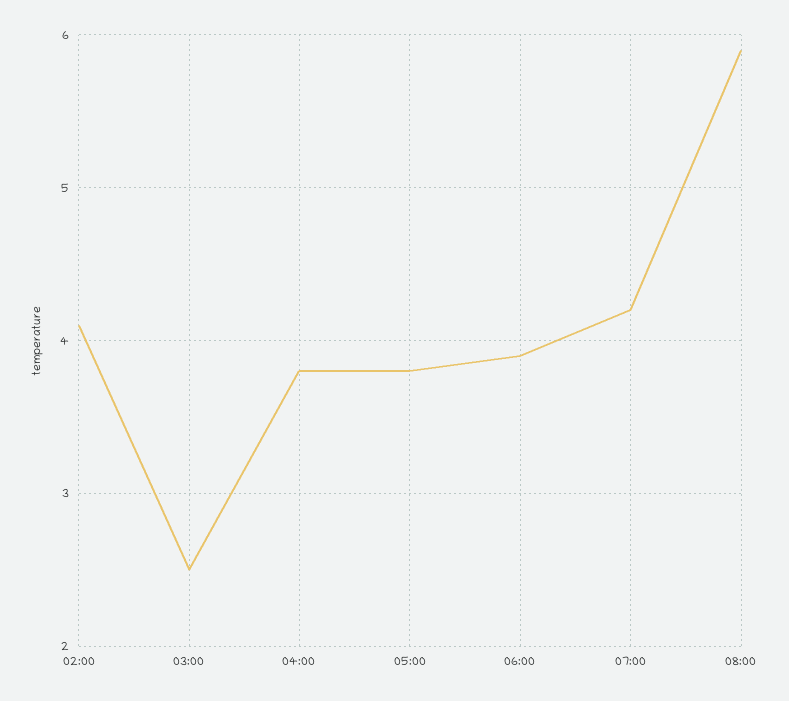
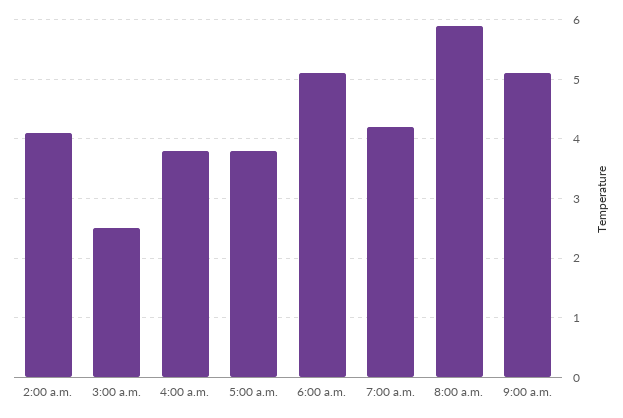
06:00: 3.9 -> 5
9:00 a.m.: none -> 5

